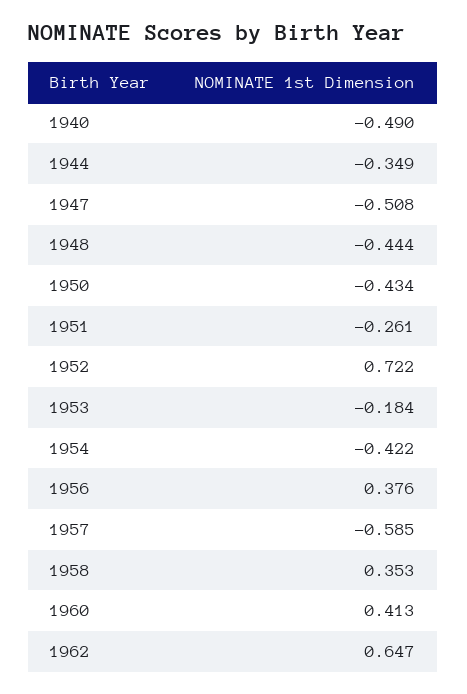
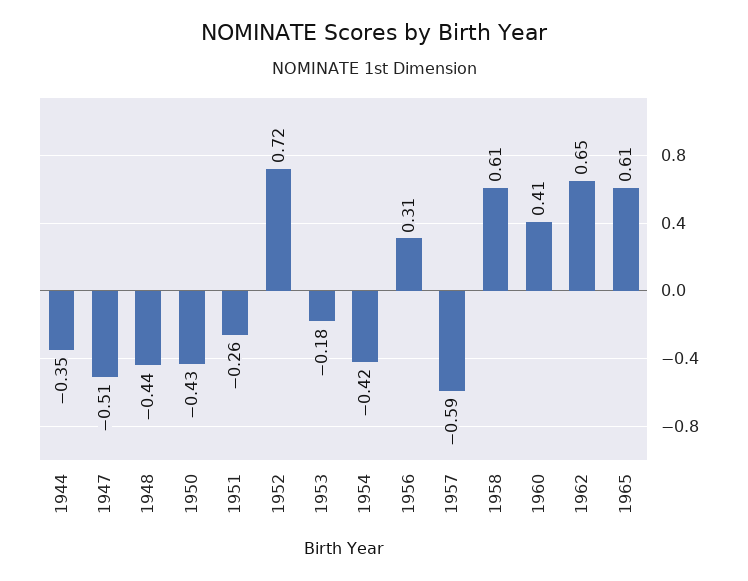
1940: -0.49 -> none
1956: 0.376 -> 0.31
1958: 0.353 -> 0.61
1965: none -> 0.61

